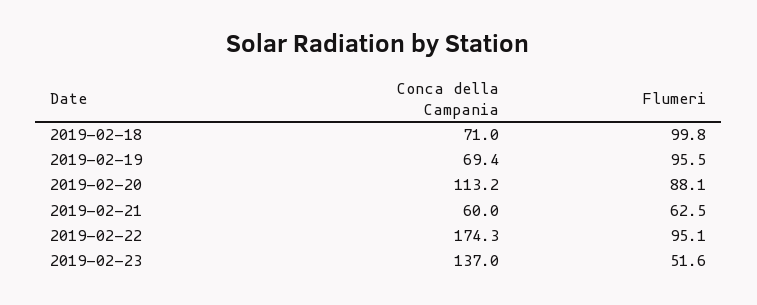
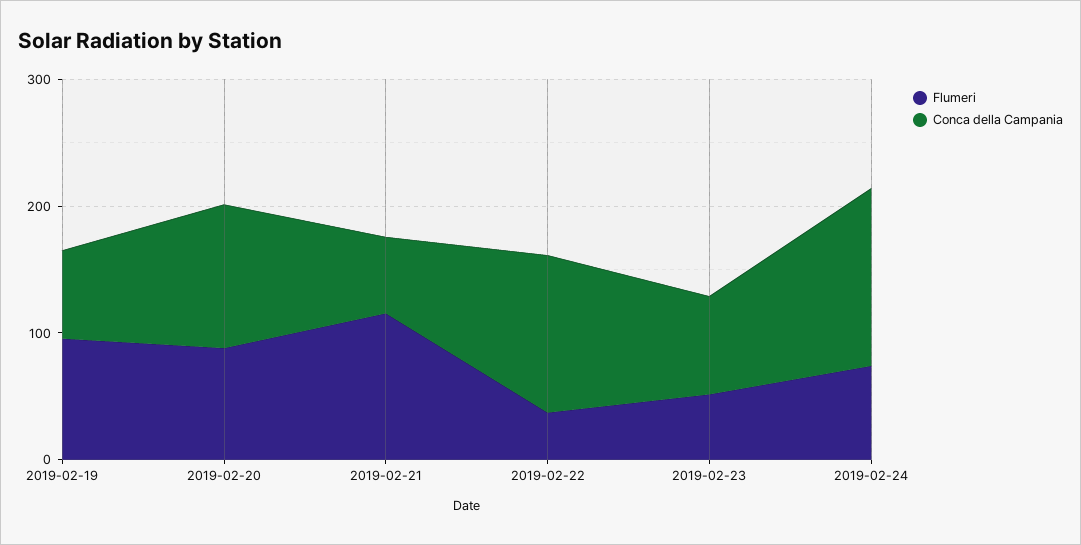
Conca della Campania, 2019-02-18: 71 -> none
Flumeri, 2019-02-18: 99.8 -> none
Flumeri, 2019-02-21: 62.5 -> 120
Conca della Campania, 2019-02-22: 174.3 -> 120
Flumeri, 2019-02-22: 95.1 -> 40
Conca della Campania, 2019-02-23: 137 -> 80
Flumeri, 2019-02-24: none -> 80
Conca della Campania, 2019-02-24: none -> 140

